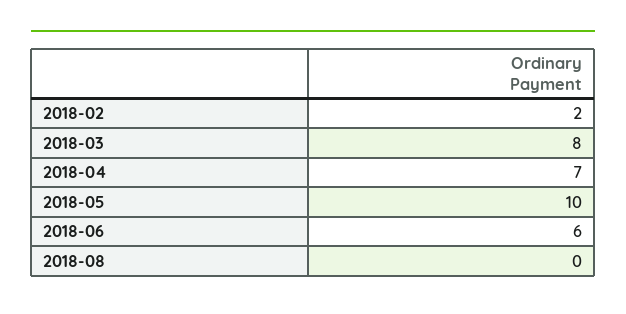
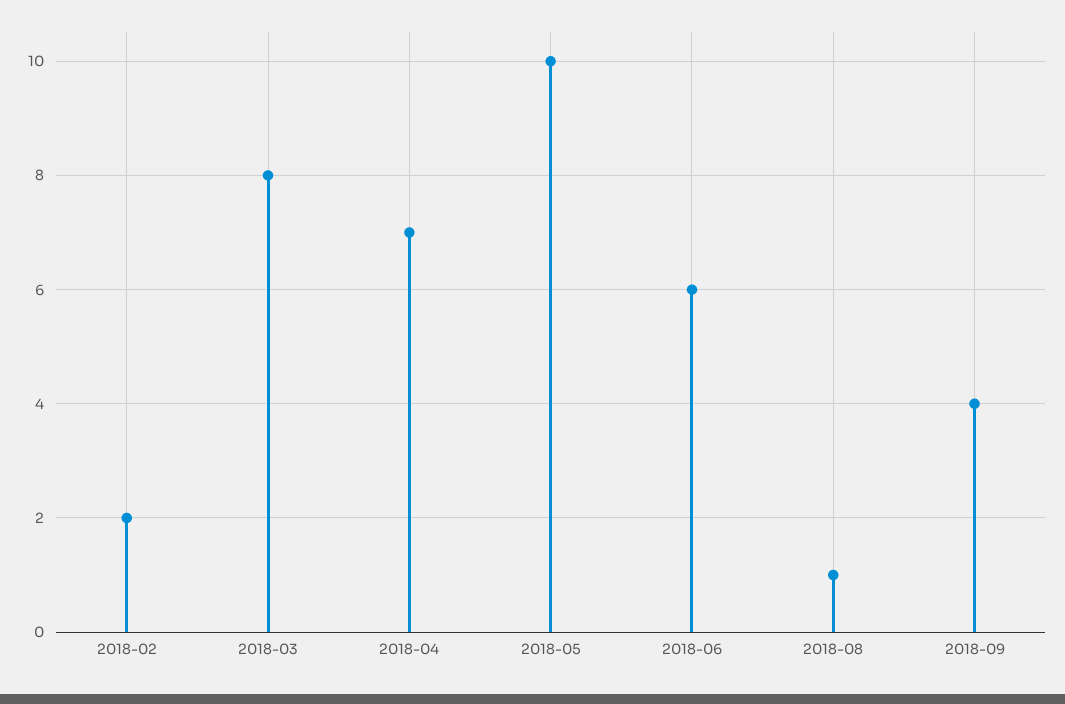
2018-08: 0 -> 1
2018-09: none -> 4

